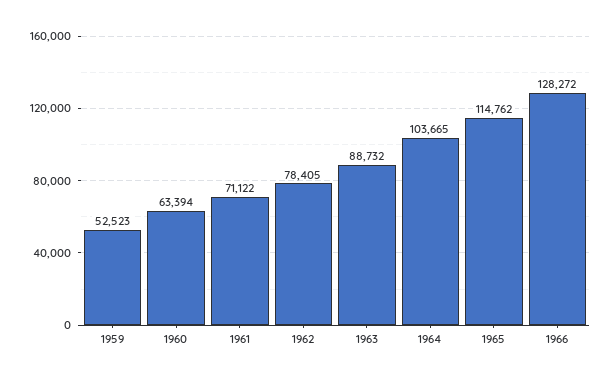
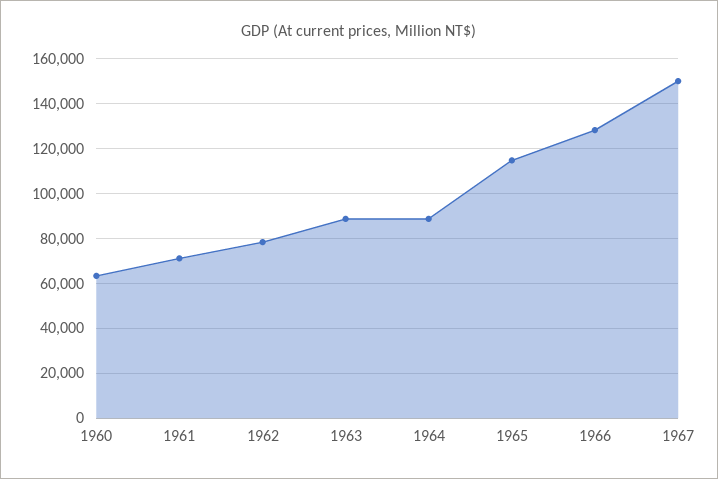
1959: 52523 -> none
1964: 103665 -> 90000
1967: none -> 150000

